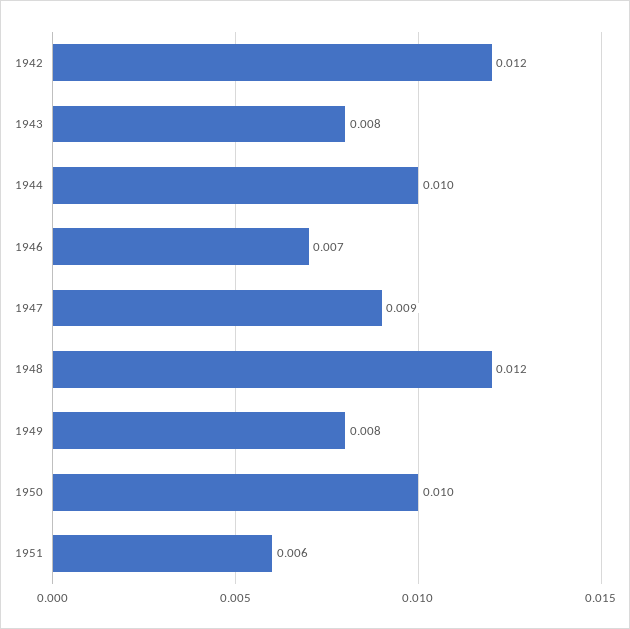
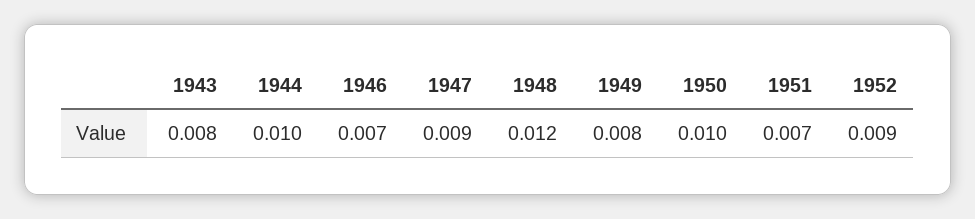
1942: 0.012 -> none
1951: 0.006 -> 0.007
1952: none -> 0.009

